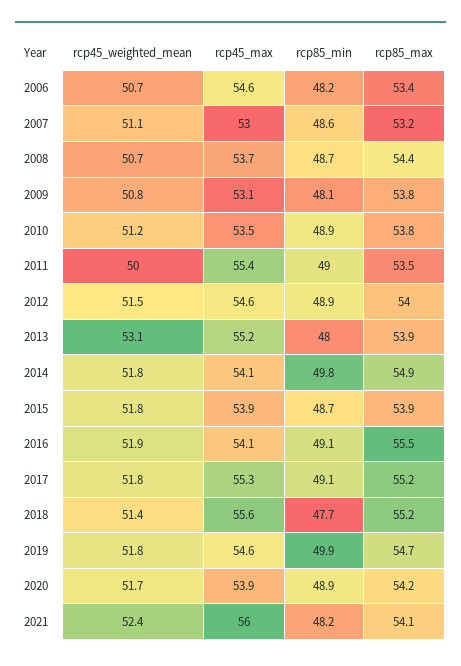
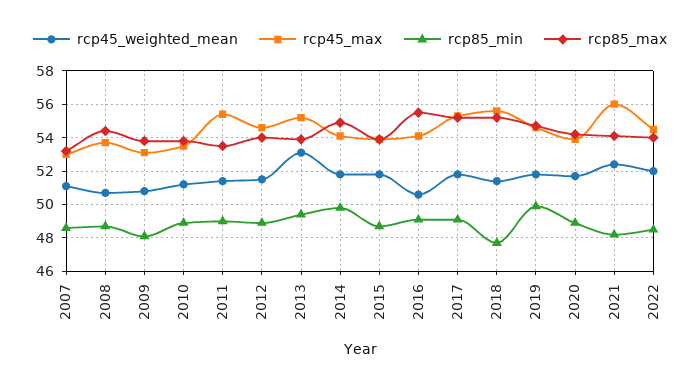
rcp45_weighted_mean, 2006: 50.7 -> none
rcp45_max, 2006: 54.6 -> none
rcp85_min, 2006: 48.2 -> none
rcp85_max, 2006: 53.4 -> none
rcp45_weighted_mean, 2011: 50 -> 51.5
rcp85_min, 2013: 48 -> 49.5
rcp45_weighted_mean, 2016: 51.9 -> 50.5
rcp45_weighted_mean, 2022: none -> 52
rcp45_max, 2022: none -> 54.5
rcp85_min, 2022: none -> 48.5
rcp85_max, 2022: none -> 54

